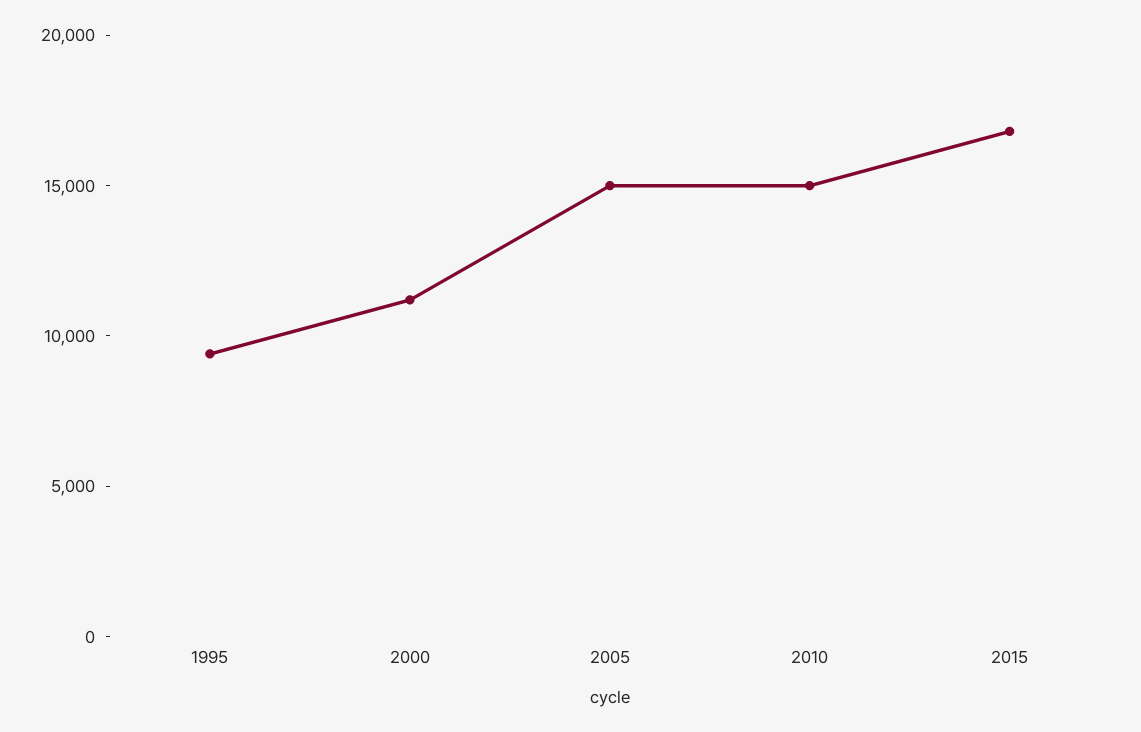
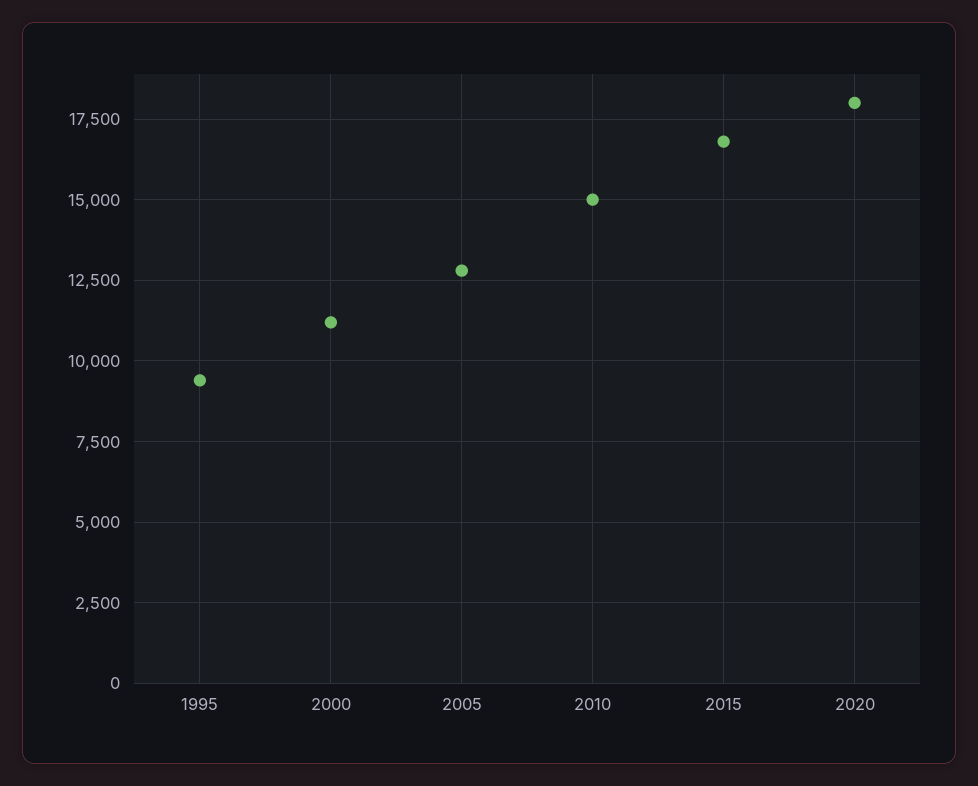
2005: 15000 -> 12750
2020: none -> 18000

